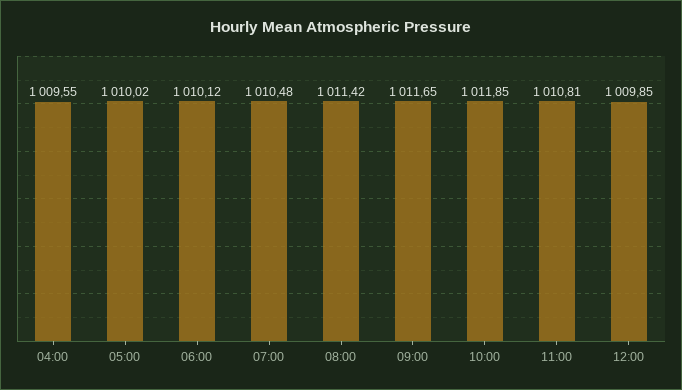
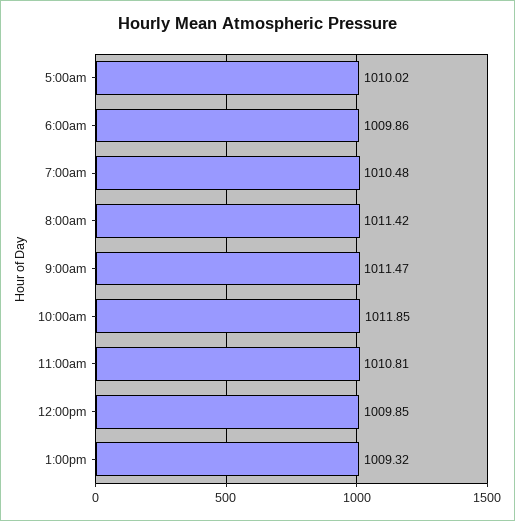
04:00: 1009.55 -> none
06:00: 1010.12 -> 1009.86
09:00: 1011.65 -> 1011.47
1:00pm: none -> 1009.32

